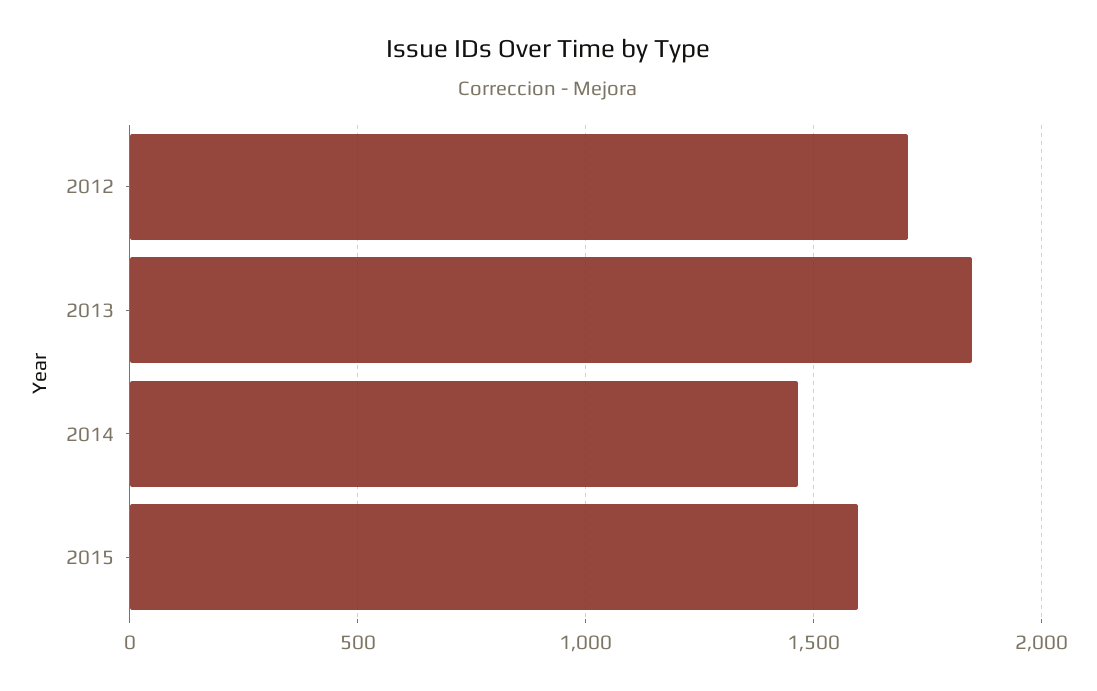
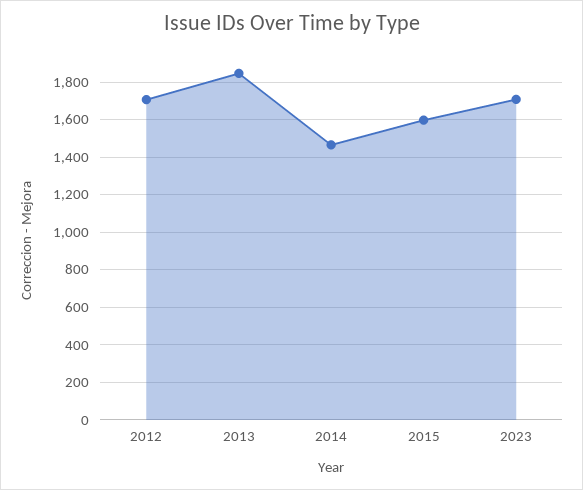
2023: none -> 1700

